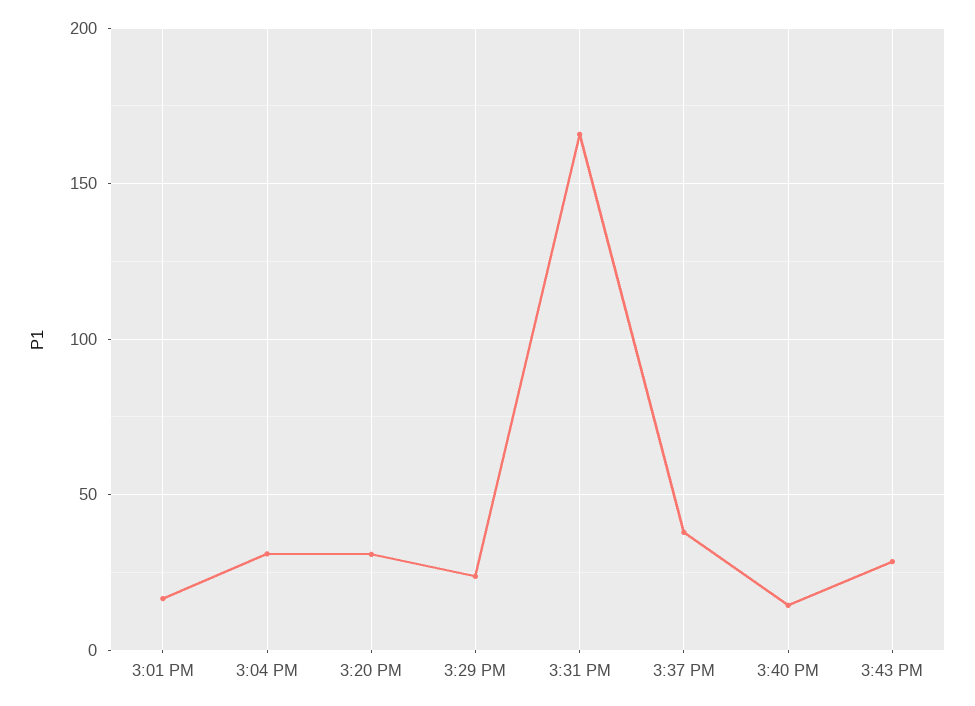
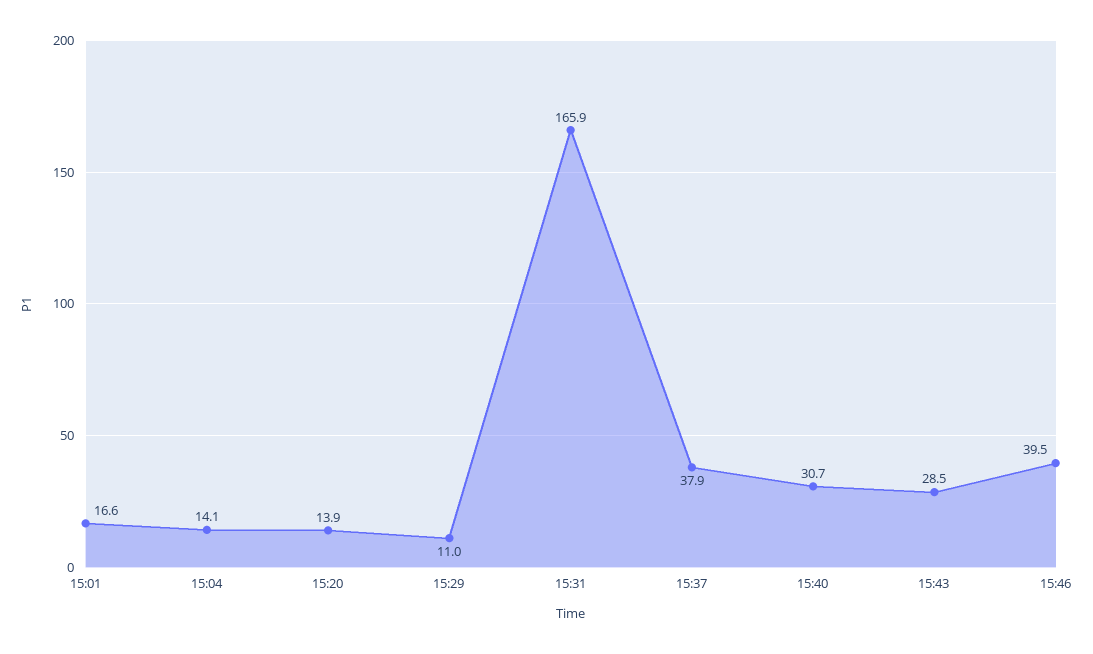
3:04 PM: 30 -> 14.1
3:20 PM: 30 -> 13.9
3:29 PM: 25 -> 11
3:40 PM: 15 -> 30.7
15:46: none -> 39.5

